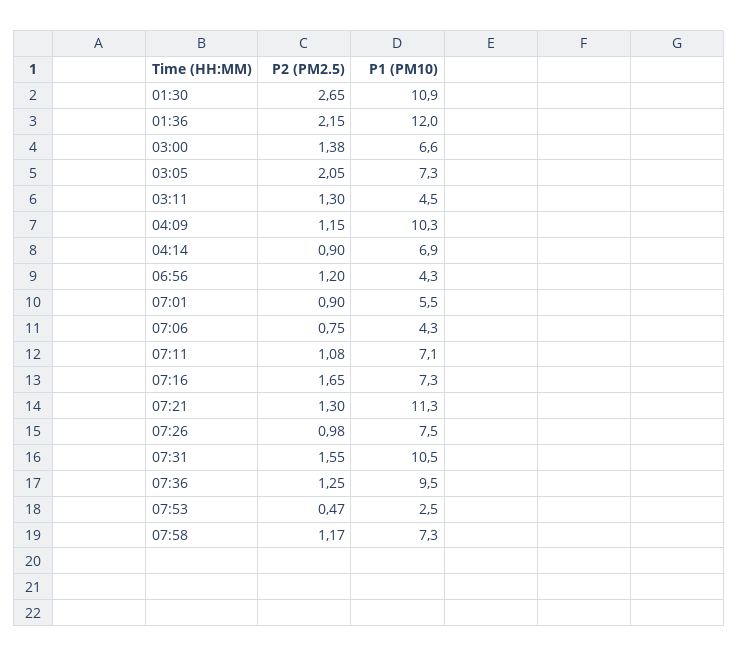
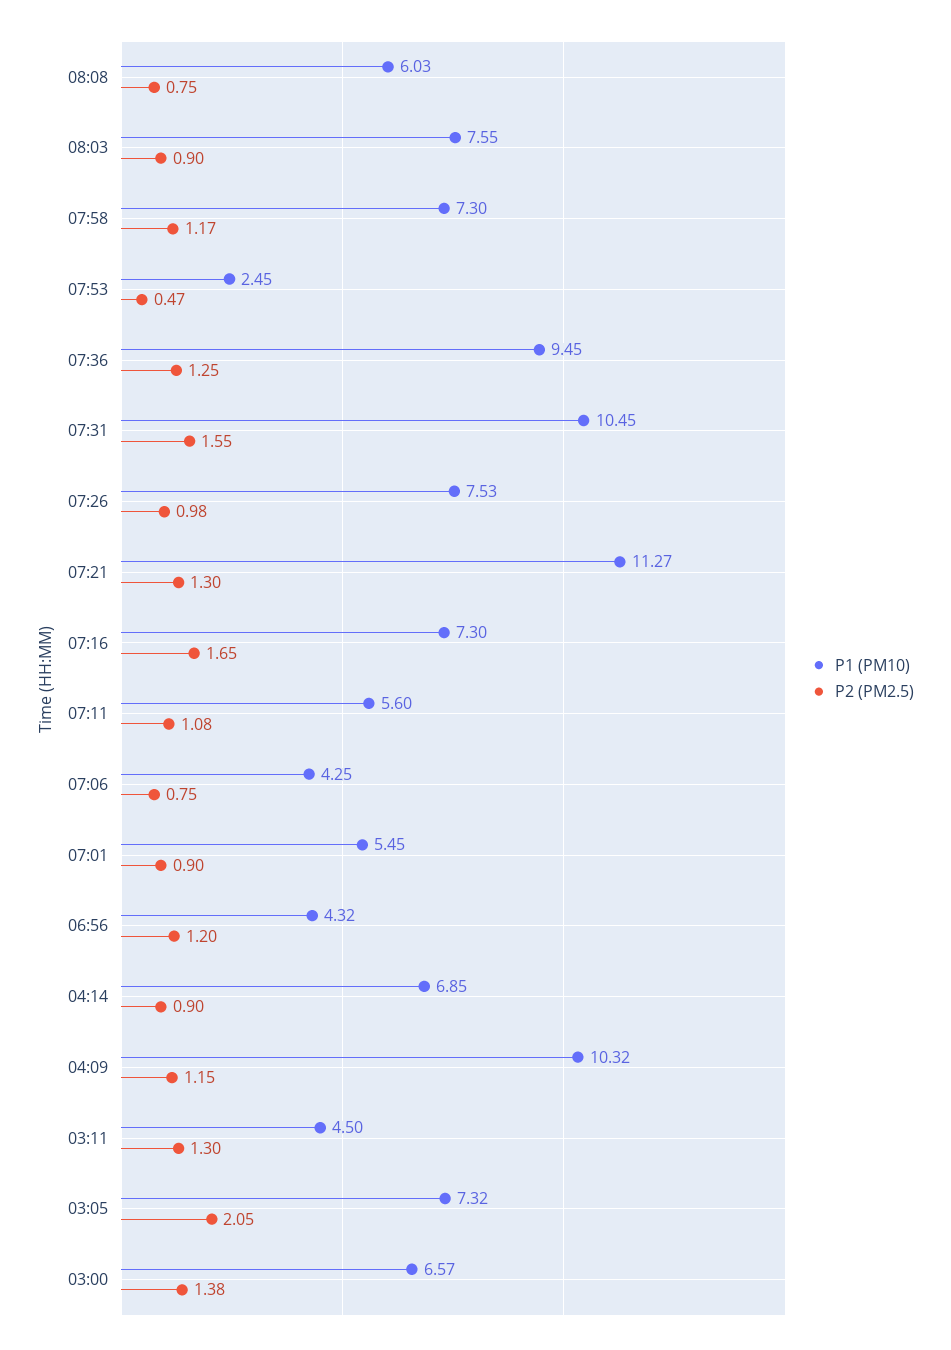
P2 (PM2.5), 01:30: 2.65 -> none
P1 (PM10), 01:30: 10.9 -> none
P2 (PM2.5), 01:36: 2.15 -> none
P1 (PM10), 01:36: 12 -> none
P1 (PM10), 07:11: 7.1 -> 5.6
P1 (PM10), 08:08: none -> 6.03
P2 (PM2.5), 08:08: none -> 0.75
P1 (PM10), 08:03: none -> 7.55
P2 (PM2.5), 08:03: none -> 0.9

